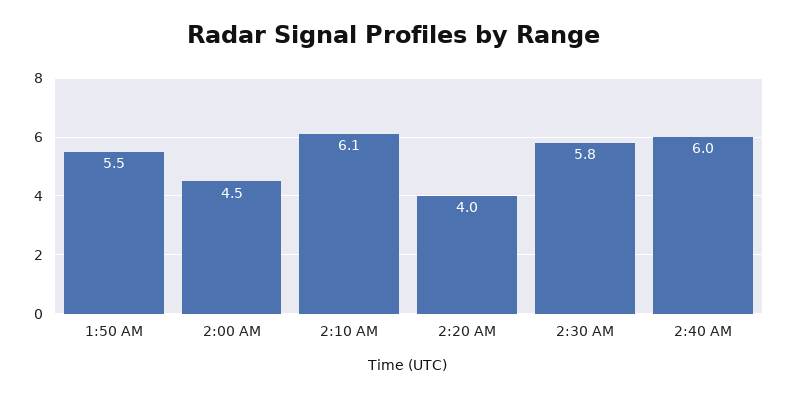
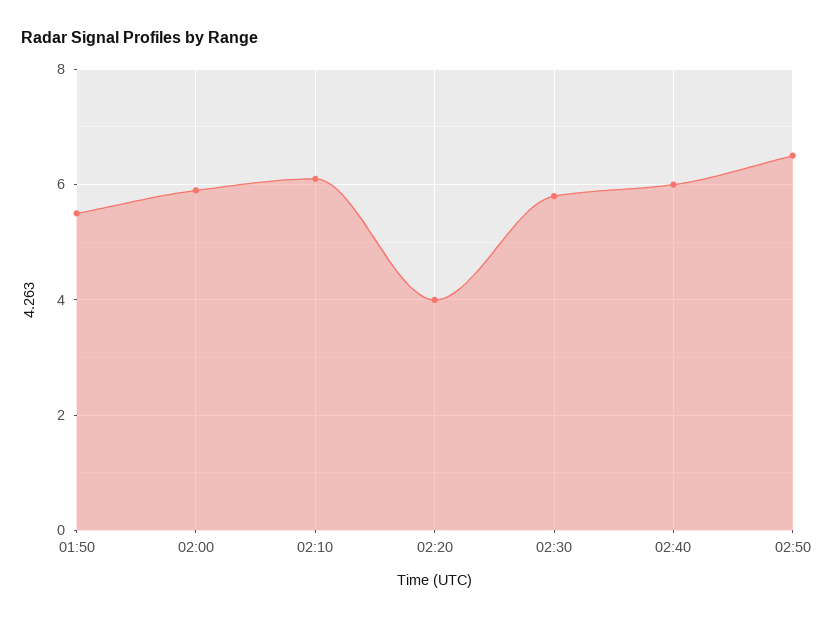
2:00 AM: 4.5 -> 6
02:50: none -> 6.5

